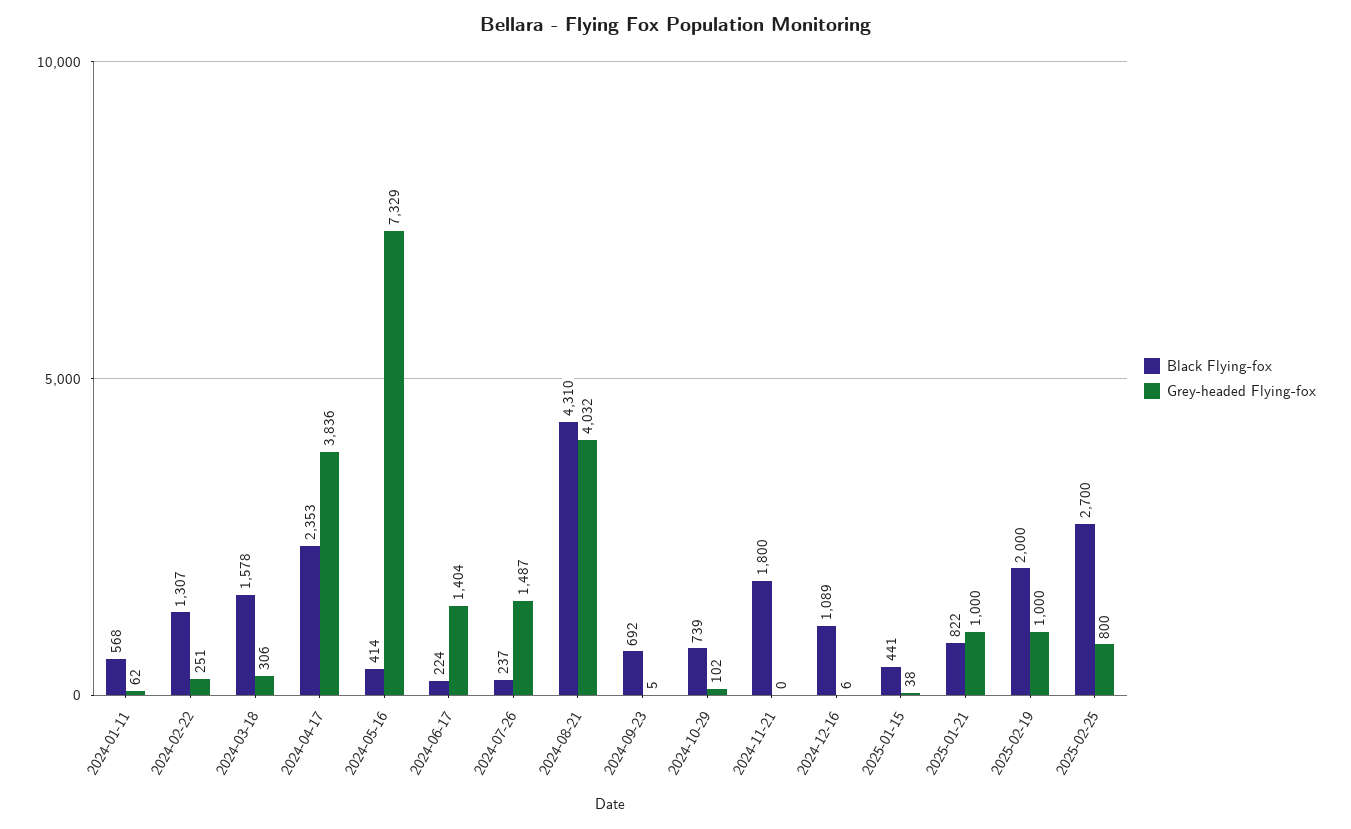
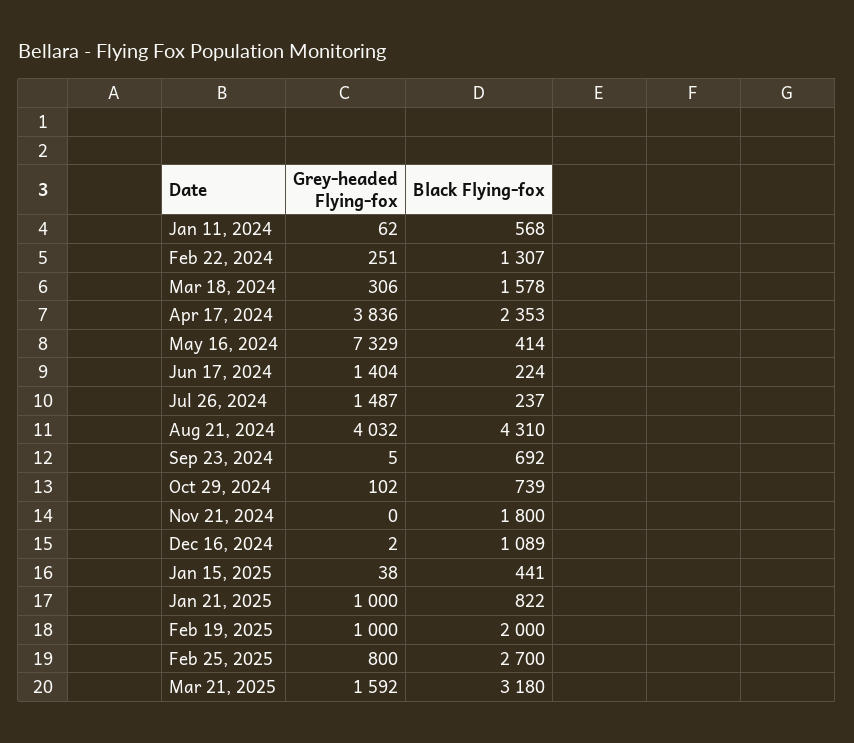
Grey-headed Flying-fox, 2024-12-16: 6 -> 2
Grey-headed Flying-fox, Mar 21, 2025: none -> 1592
Black Flying-fox, Mar 21, 2025: none -> 3180

